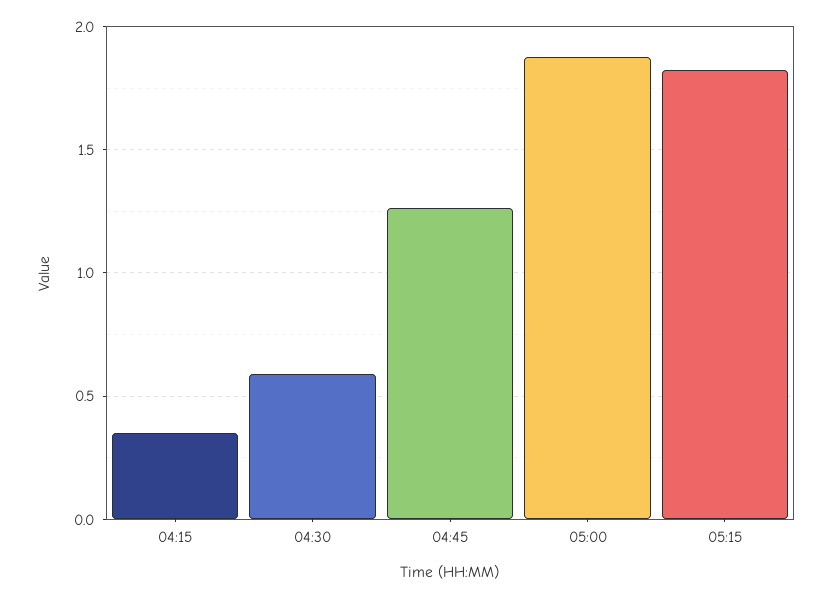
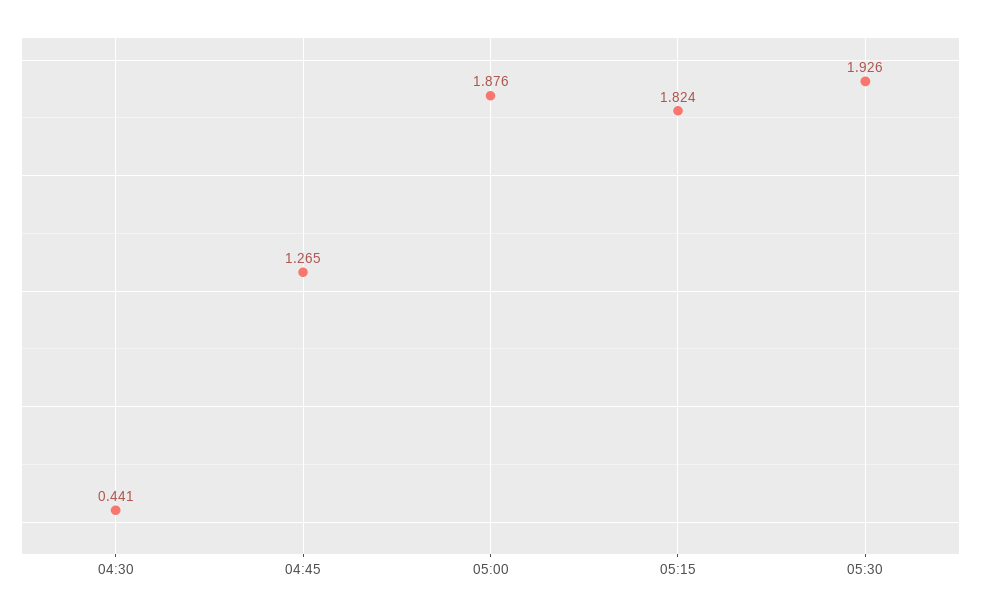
04:15: 0.35 -> none
04:30: 0.6 -> 0.441
05:30: none -> 1.926

